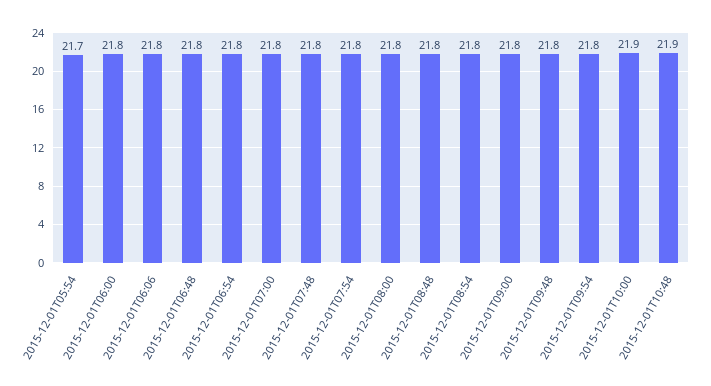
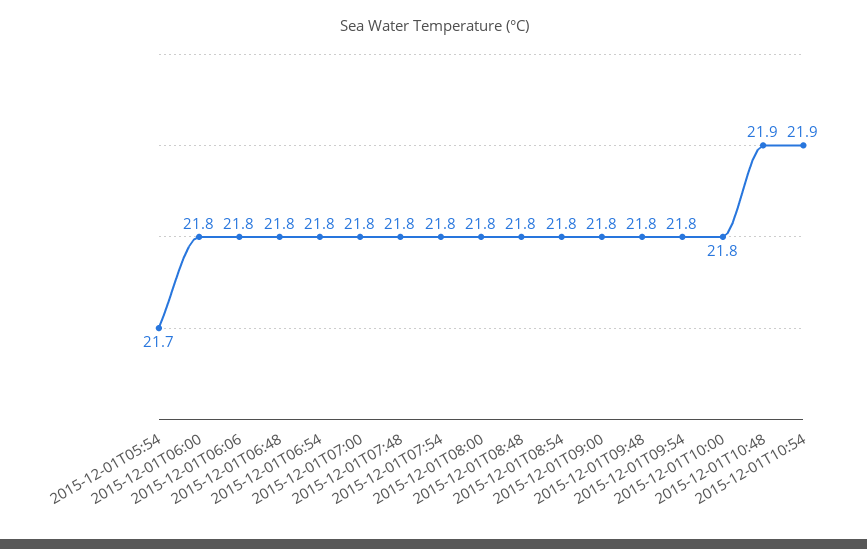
2015-12-01T10:00: 21.9 -> 21.8
2015-12-01T10:54: none -> 21.9

